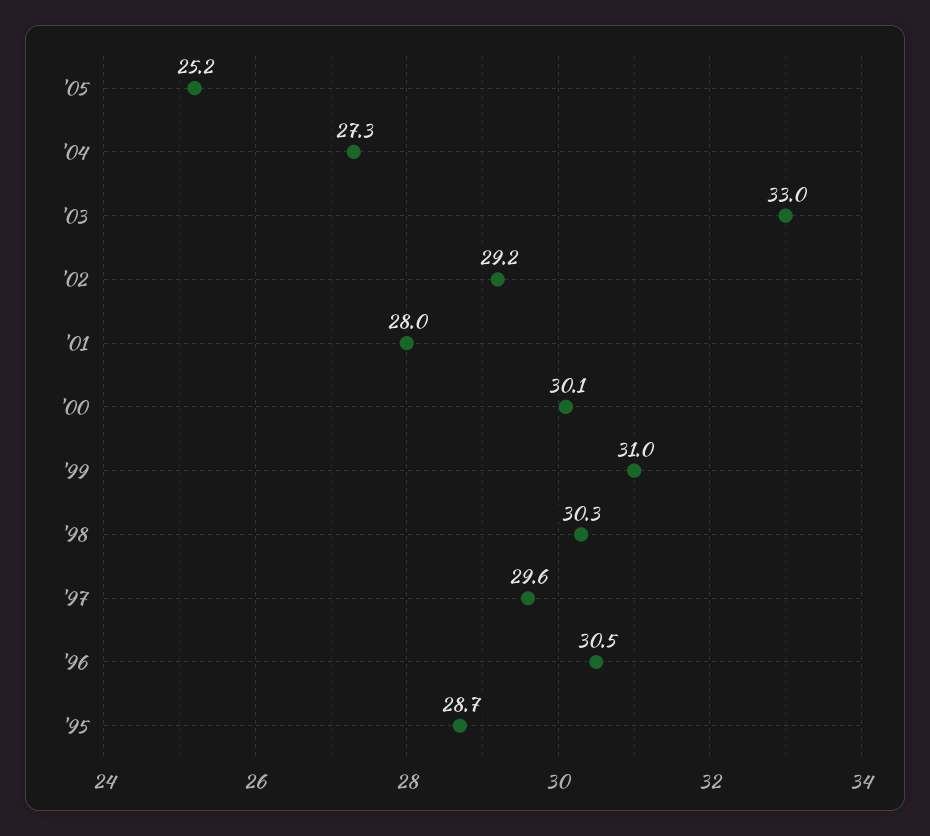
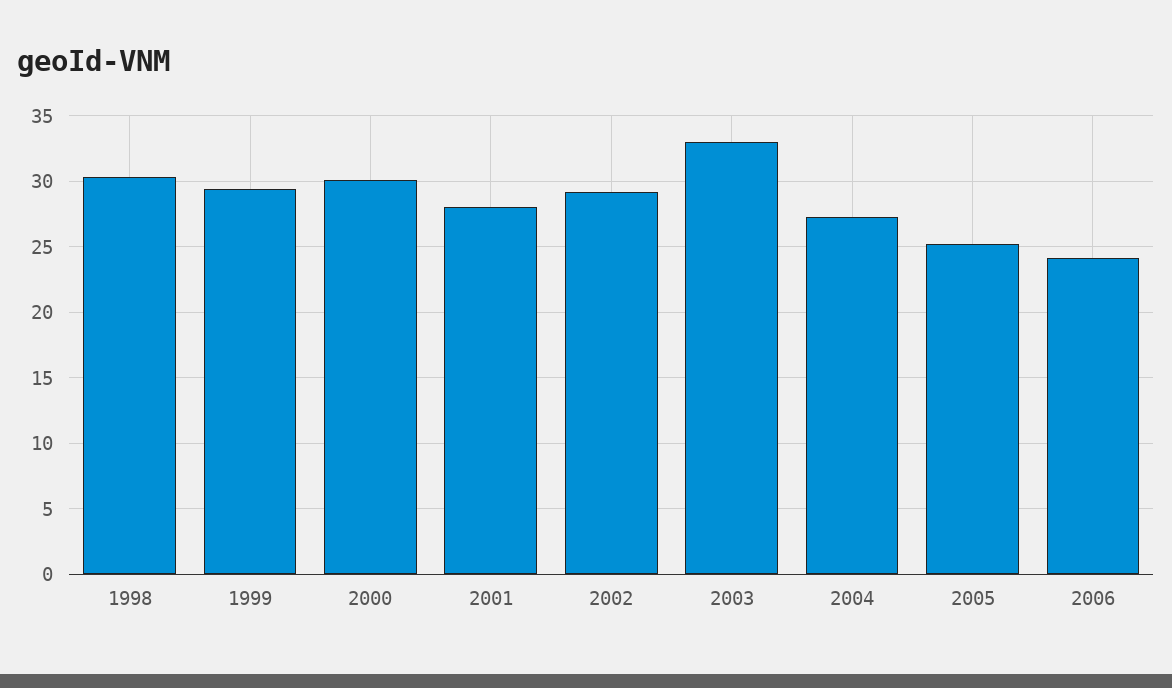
'99: 31 -> 29.5
'97: 29.6 -> none
'96: 30.5 -> none
'95: 28.7 -> none
2006: none -> 24

